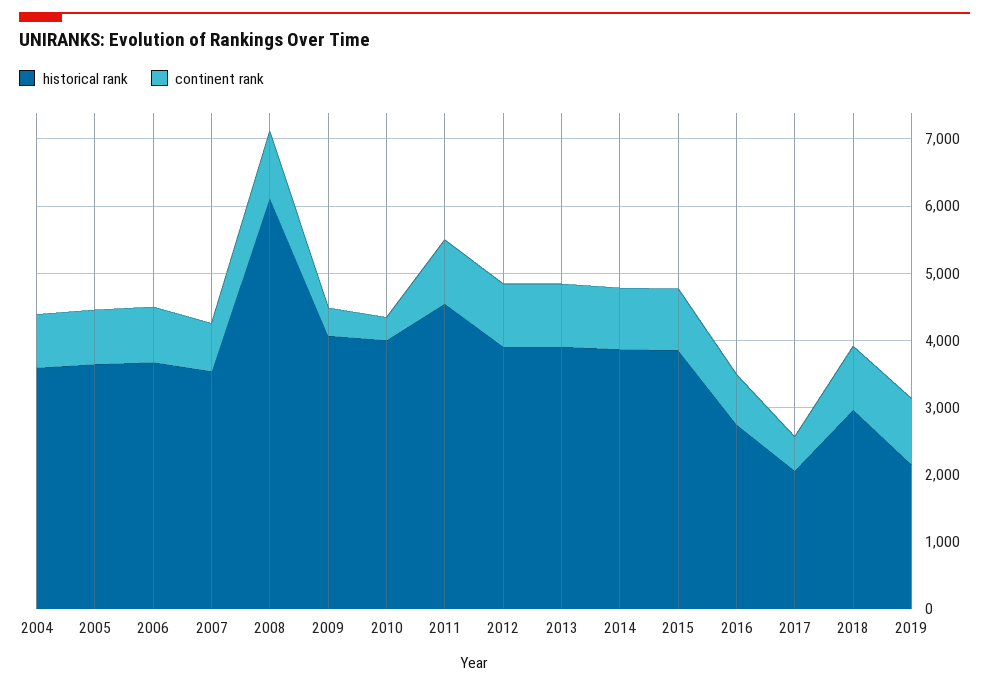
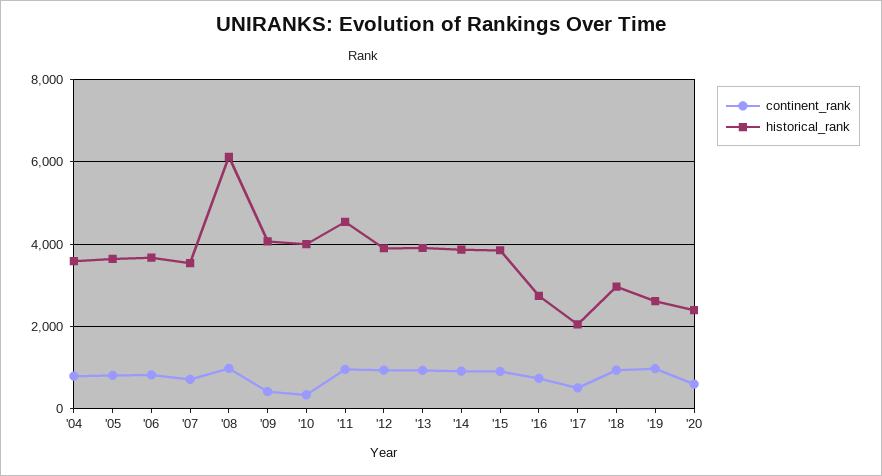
historical rank, 2019: 2200 -> 2600
continent rank, '20: none -> 600
historical rank, '20: none -> 2400

